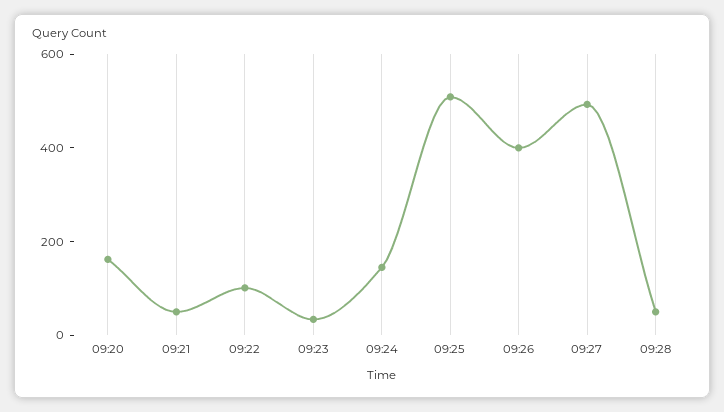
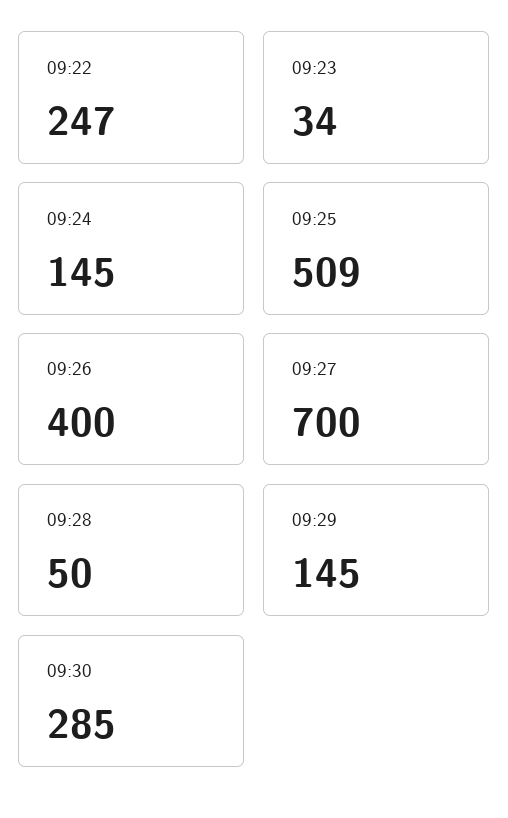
09:20: 150 -> none
09:21: 50 -> none
09:22: 100 -> 247
09:27: 500 -> 700
09:29: none -> 145
09:30: none -> 285

